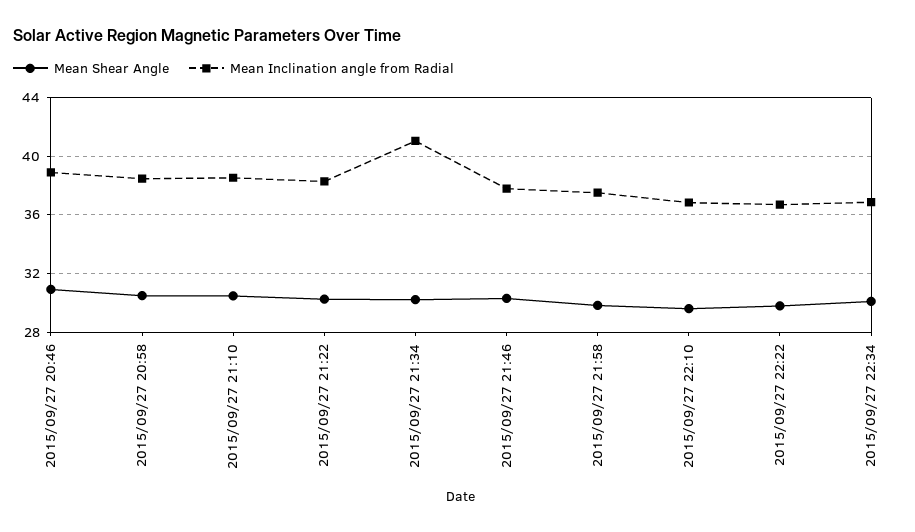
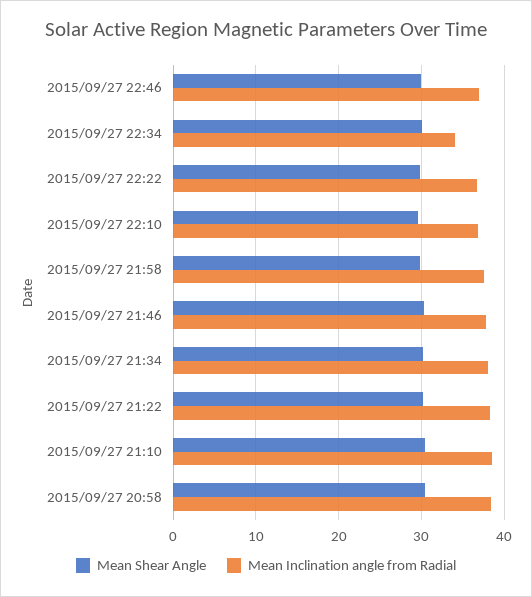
Mean Shear Angle, 2015/09/27 20:46: 31 -> none
Mean Inclination angle from Radial, 2015/09/27 20:46: 39 -> none
Mean Inclination angle from Radial, 2015/09/27 21:34: 41 -> 38
Mean Inclination angle from Radial, 2015/09/27 22:34: 37 -> 34
Mean Shear Angle, 2015/09/27 22:46: none -> 30
Mean Inclination angle from Radial, 2015/09/27 22:46: none -> 37

